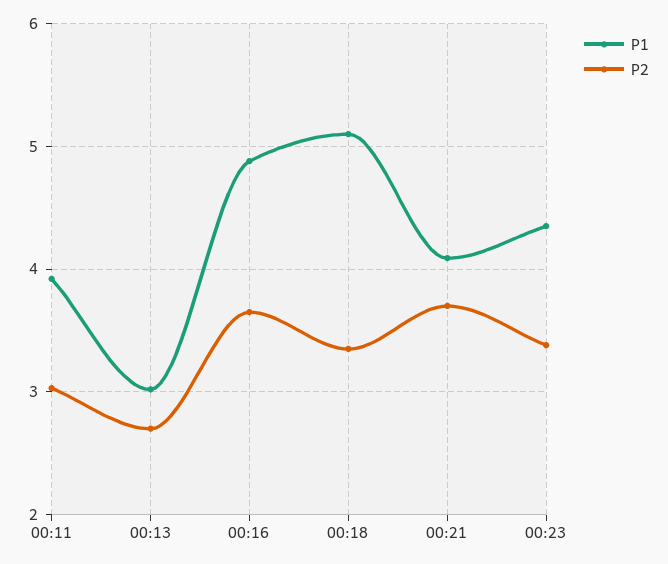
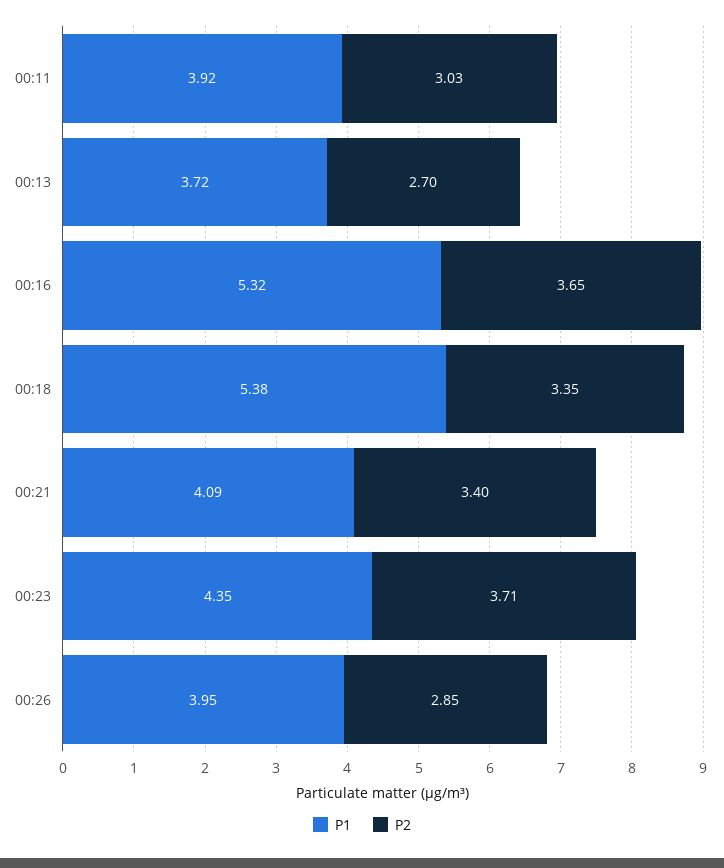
P1, 00:13: 3 -> 3.72
P1, 00:16: 4.9 -> 5.32
P1, 00:18: 5.1 -> 5.38
P2, 00:21: 3.7 -> 3.4
P2, 00:23: 3.4 -> 3.71
P1, 00:26: none -> 3.95
P2, 00:26: none -> 2.85

